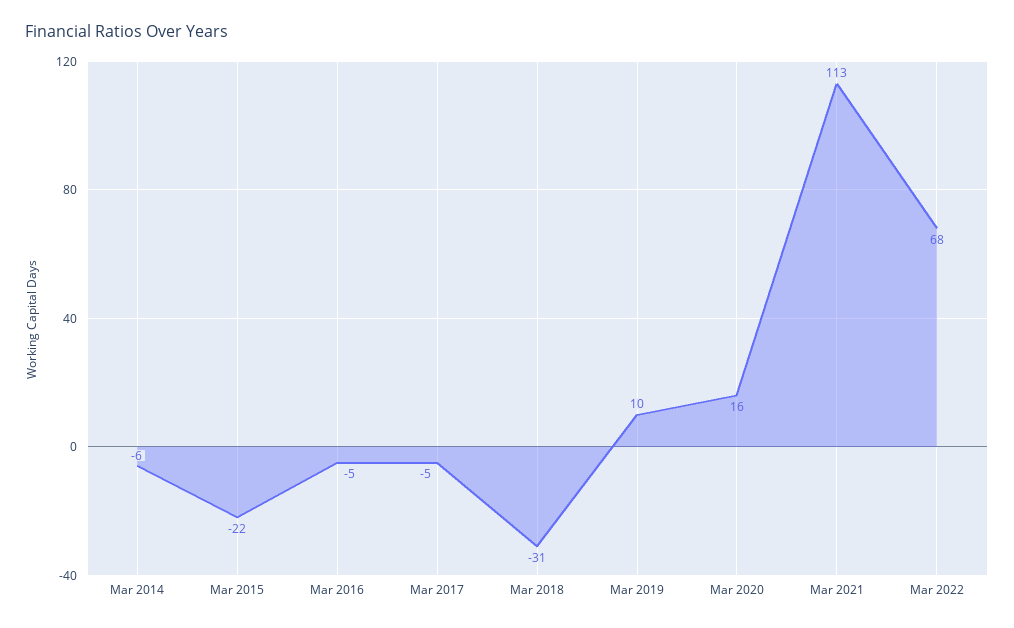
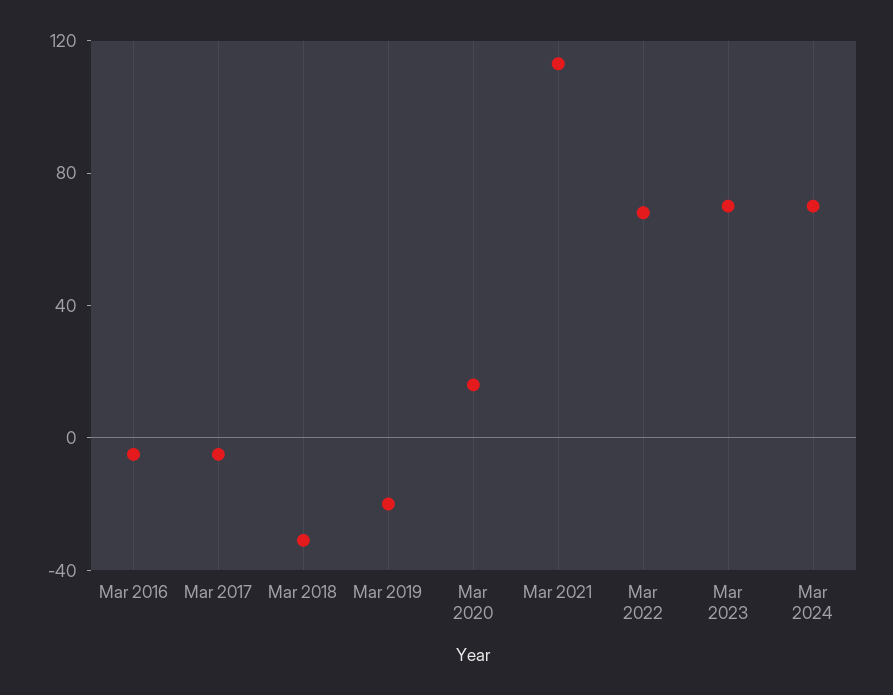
Mar 2014: -6 -> none
Mar 2015: -22 -> none
Mar 2019: 10 -> -20
Mar 2023: none -> 70
Mar 2024: none -> 70

